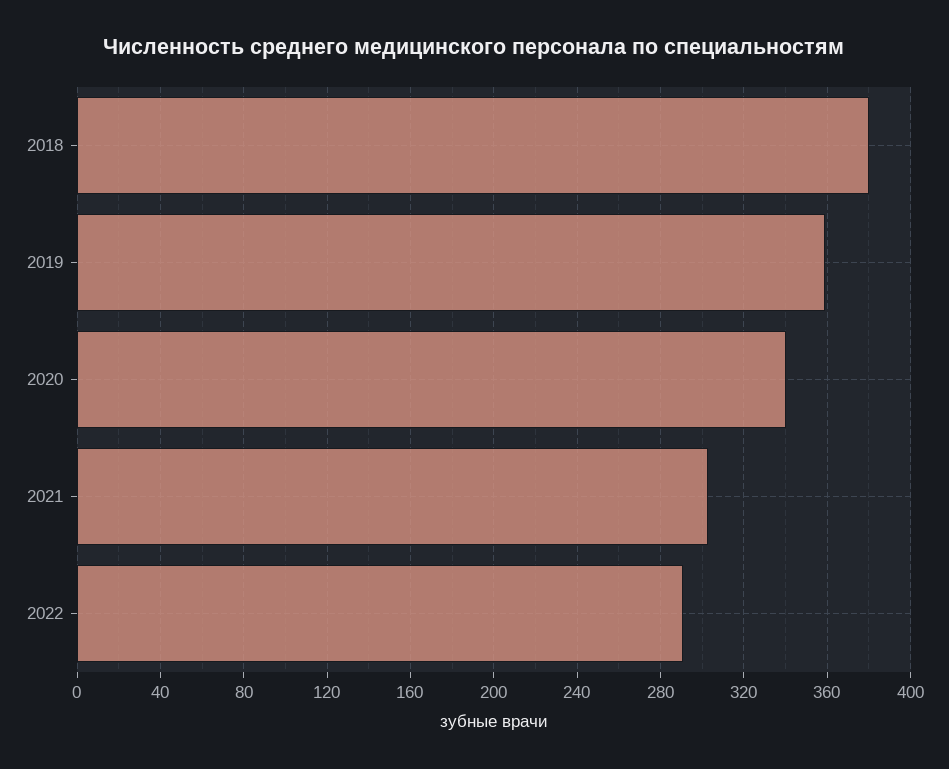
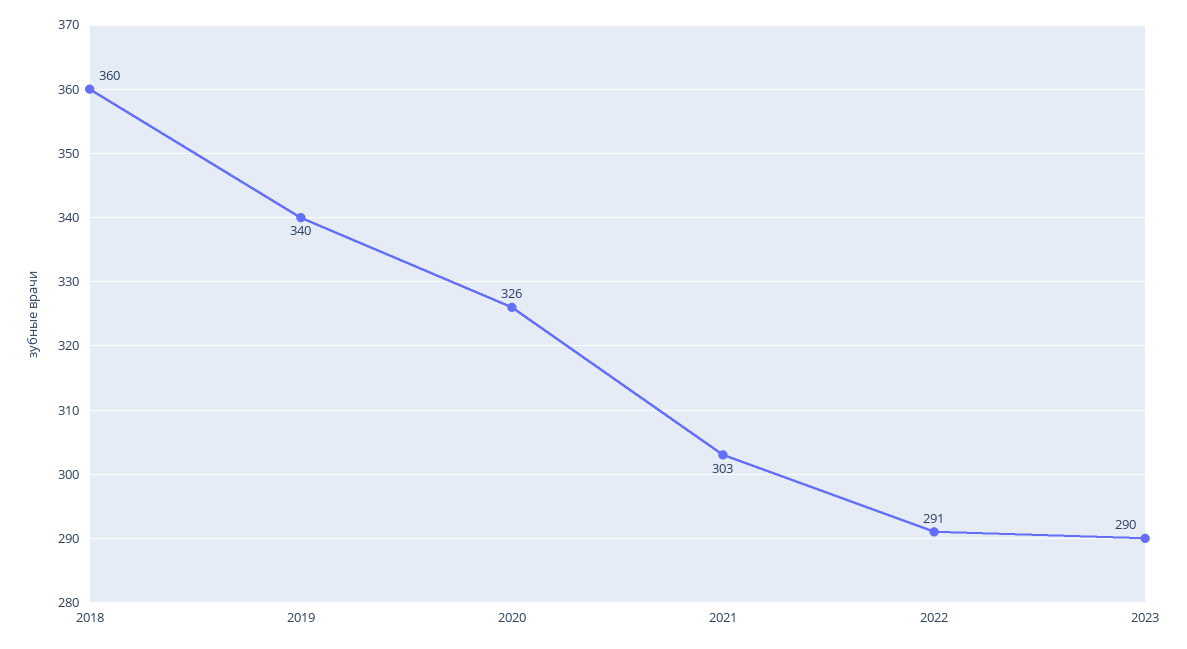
2018: 380 -> 360
2019: 360 -> 340
2020: 340 -> 326
2023: none -> 290

